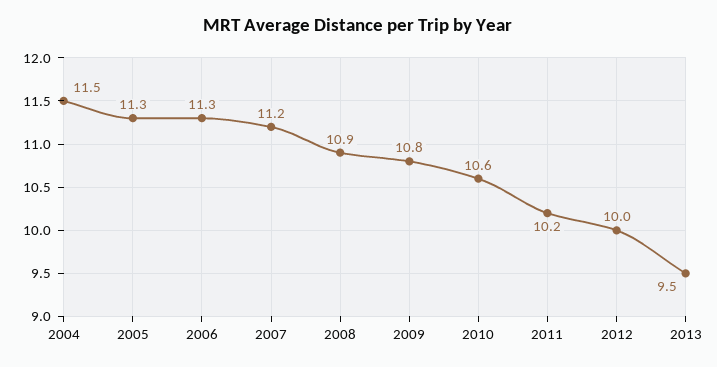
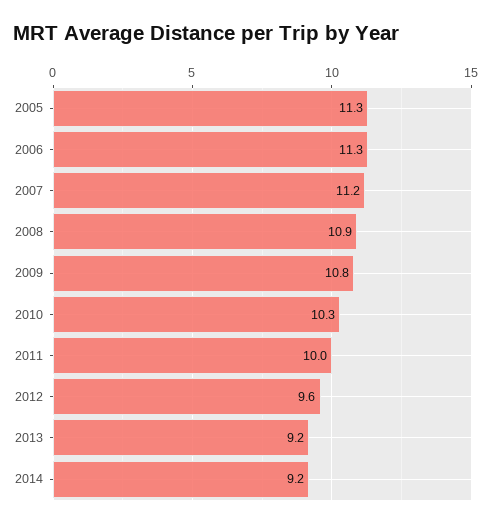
2004: 11.5 -> none
2010: 10.6 -> 10.3
2011: 10.2 -> 10
2012: 10 -> 9.6
2013: 9.5 -> 9.2
2014: none -> 9.2

